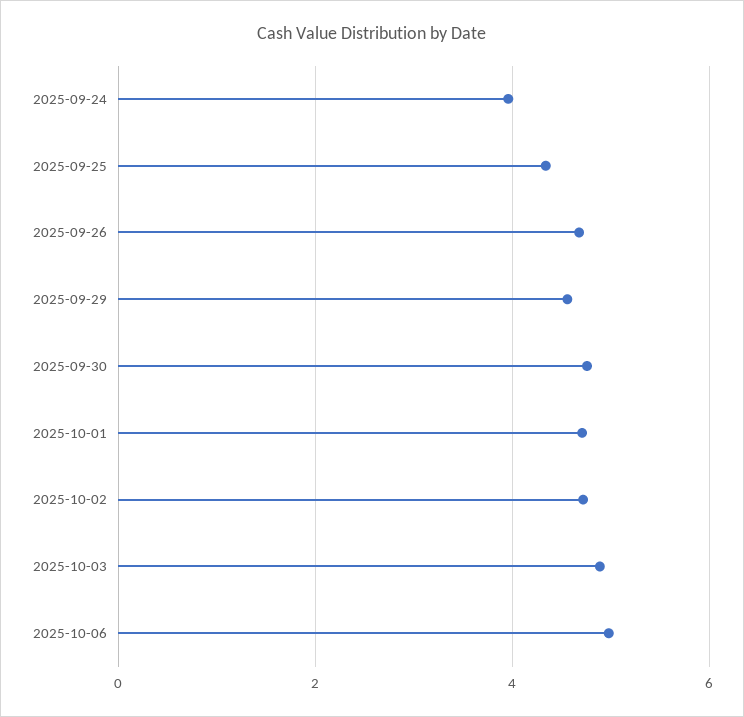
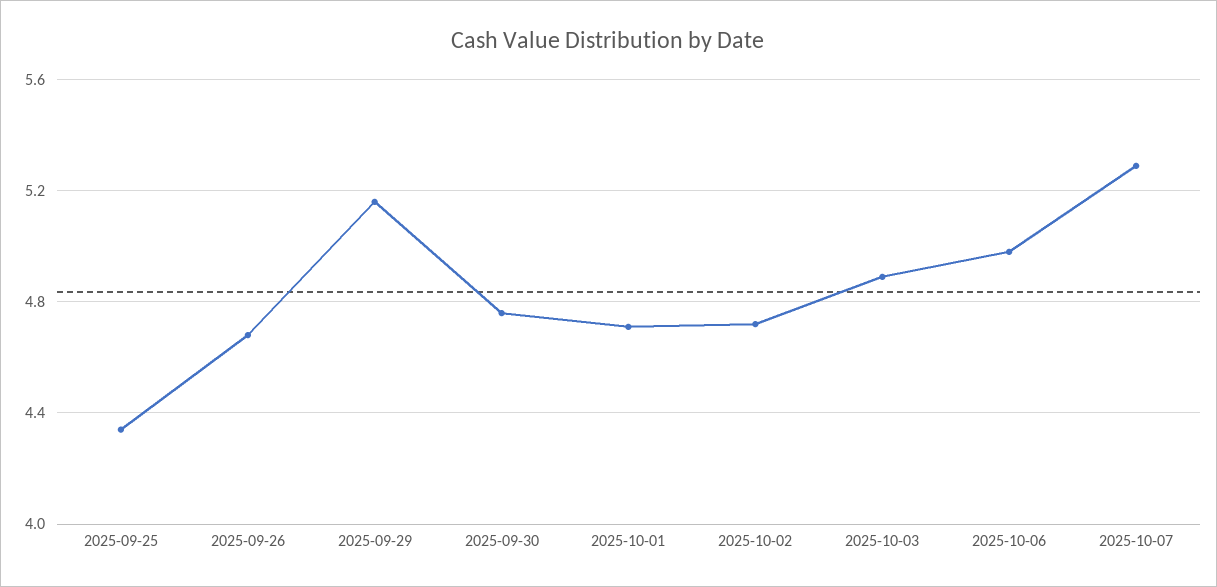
2025-09-24: 4 -> none
2025-09-29: 4.6 -> 5.15
2025-10-07: none -> 5.3

